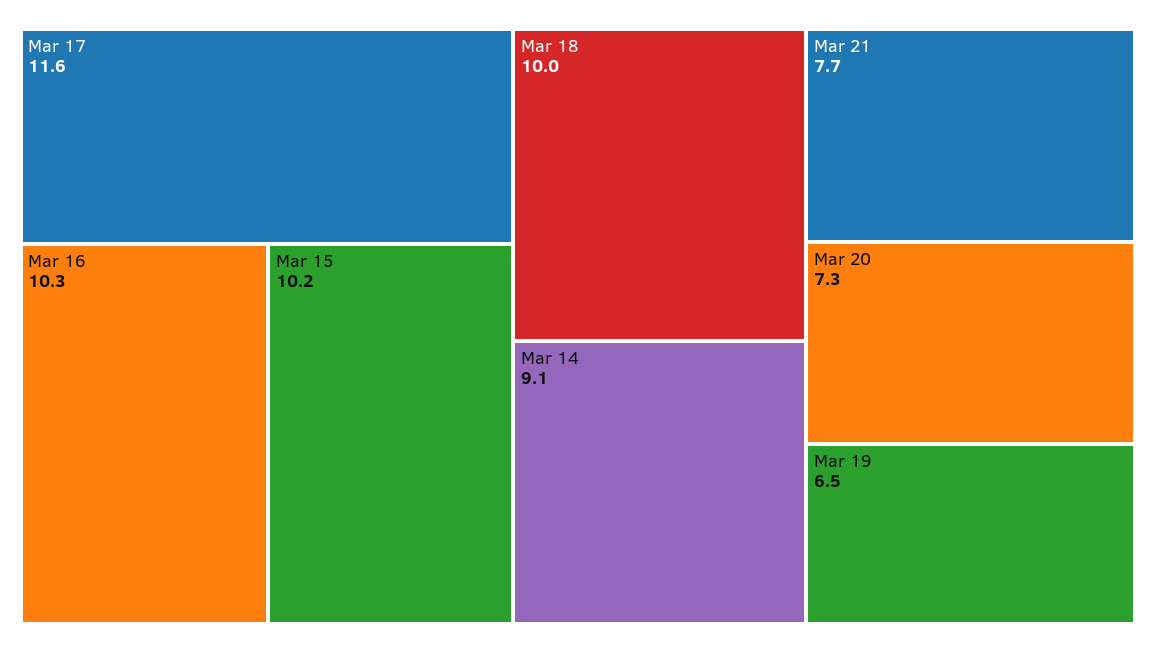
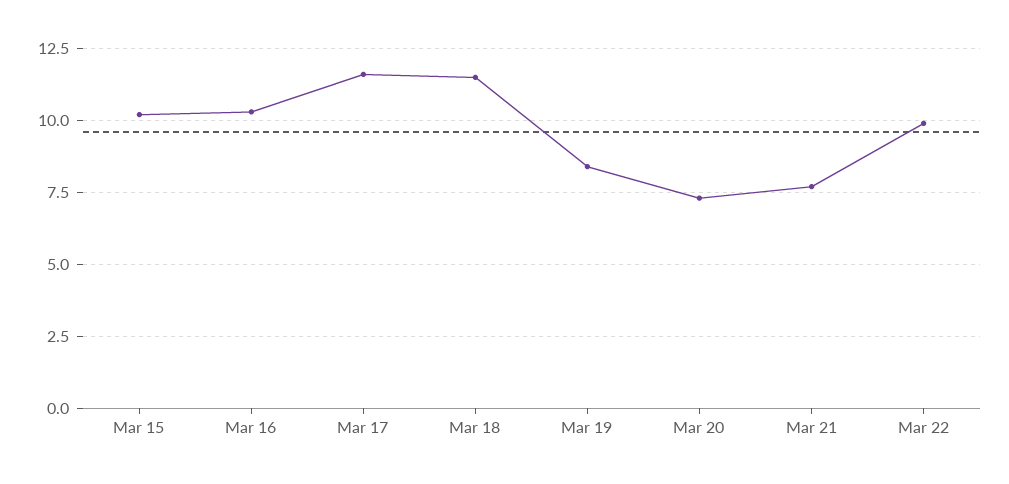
Mar 18: 10 -> 11.5
Mar 14: 9.1 -> none
Mar 19: 6.5 -> 8.5
Mar 22: none -> 10

